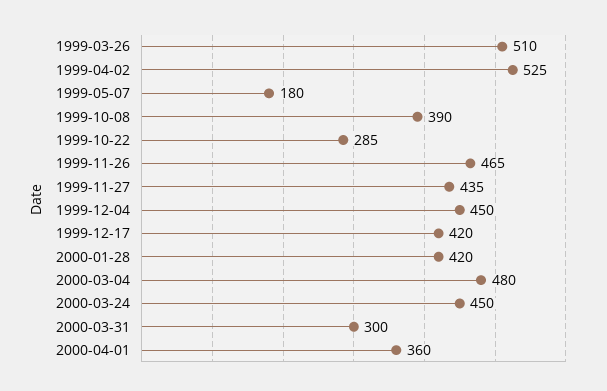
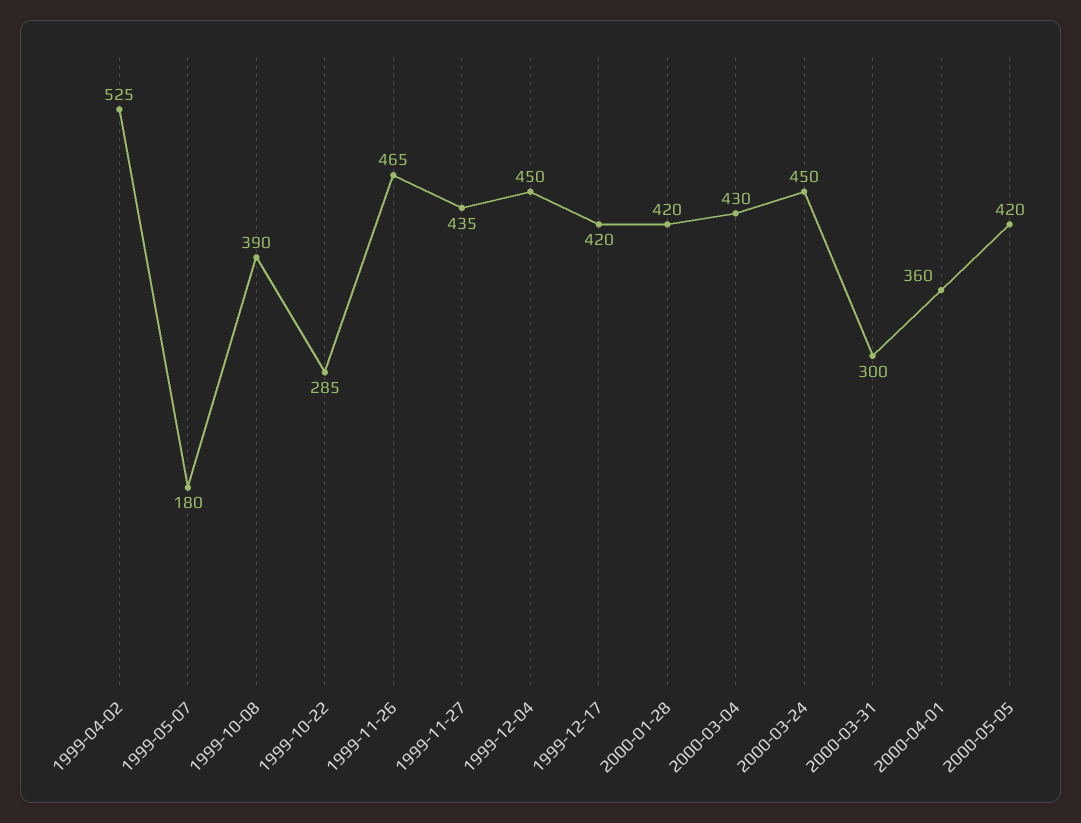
1999-03-26: 510 -> none
2000-03-04: 480 -> 430
2000-05-05: none -> 420

